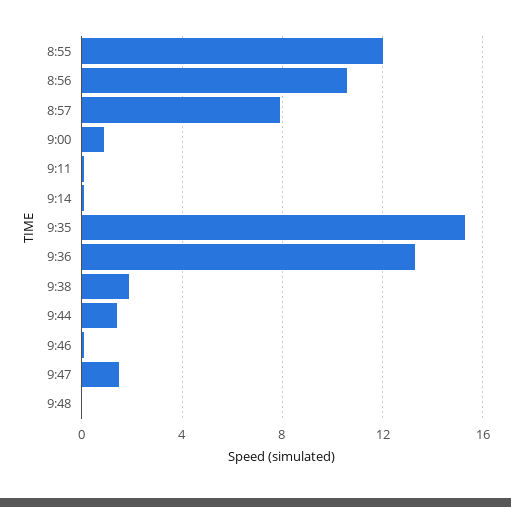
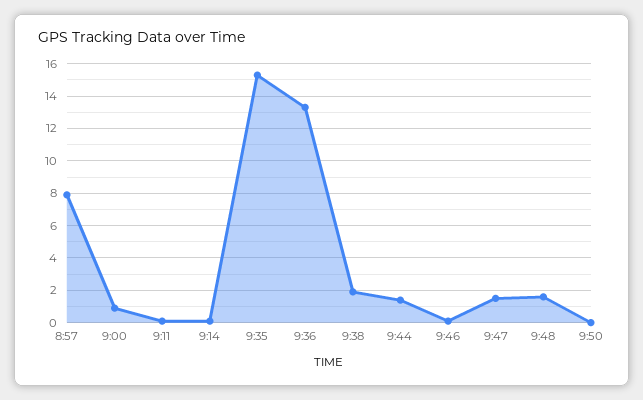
8:55: 12 -> none
8:56: 10.5 -> none
9:48: 0 -> 1.5
9:50: none -> 0

